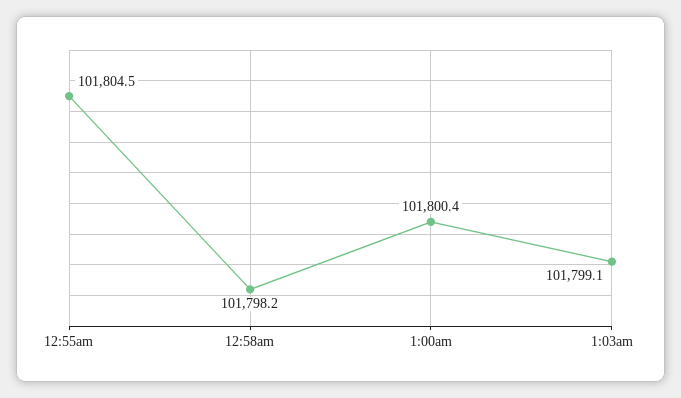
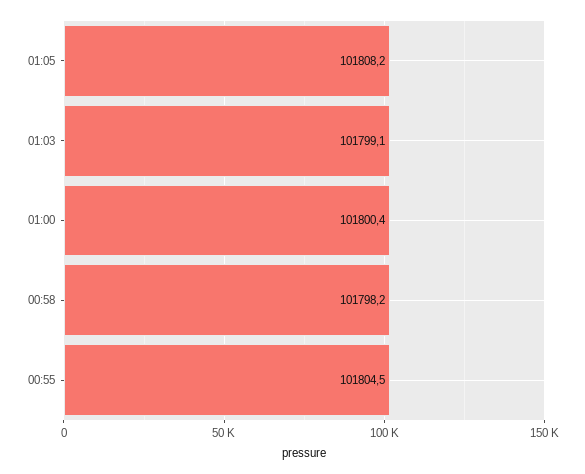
01:05: none -> 101808.2

